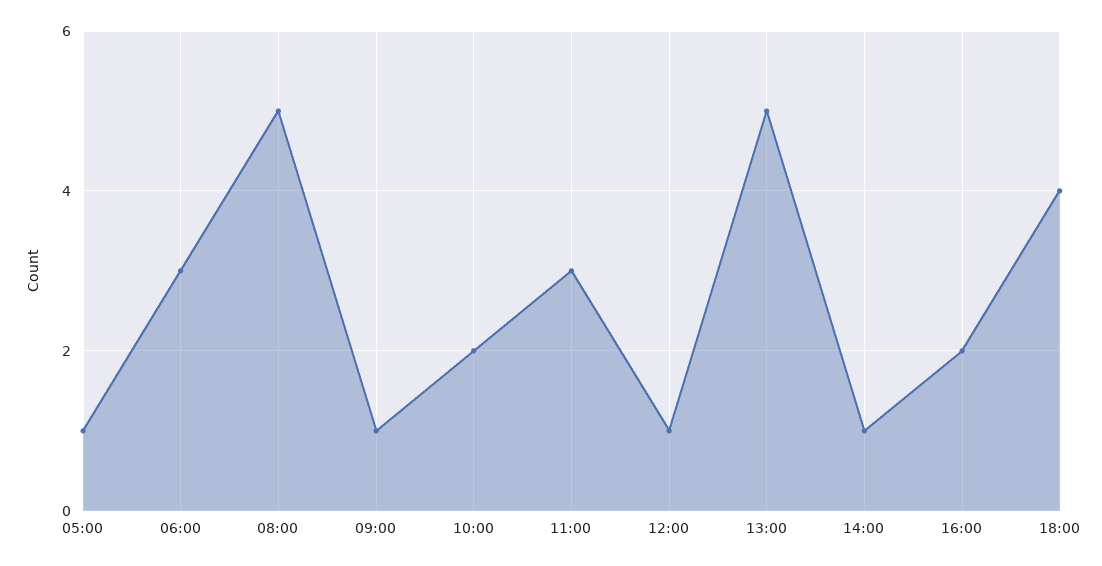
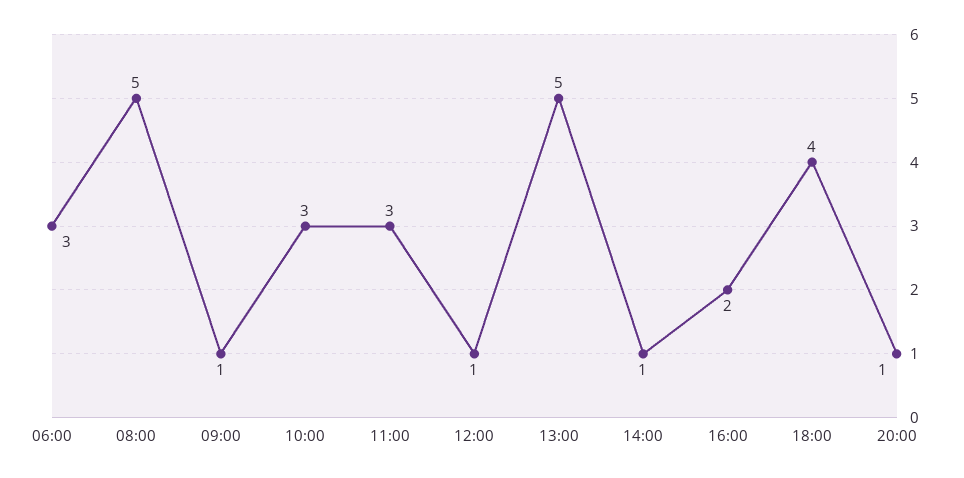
05:00: 1 -> none
10:00: 2 -> 3
20:00: none -> 1

